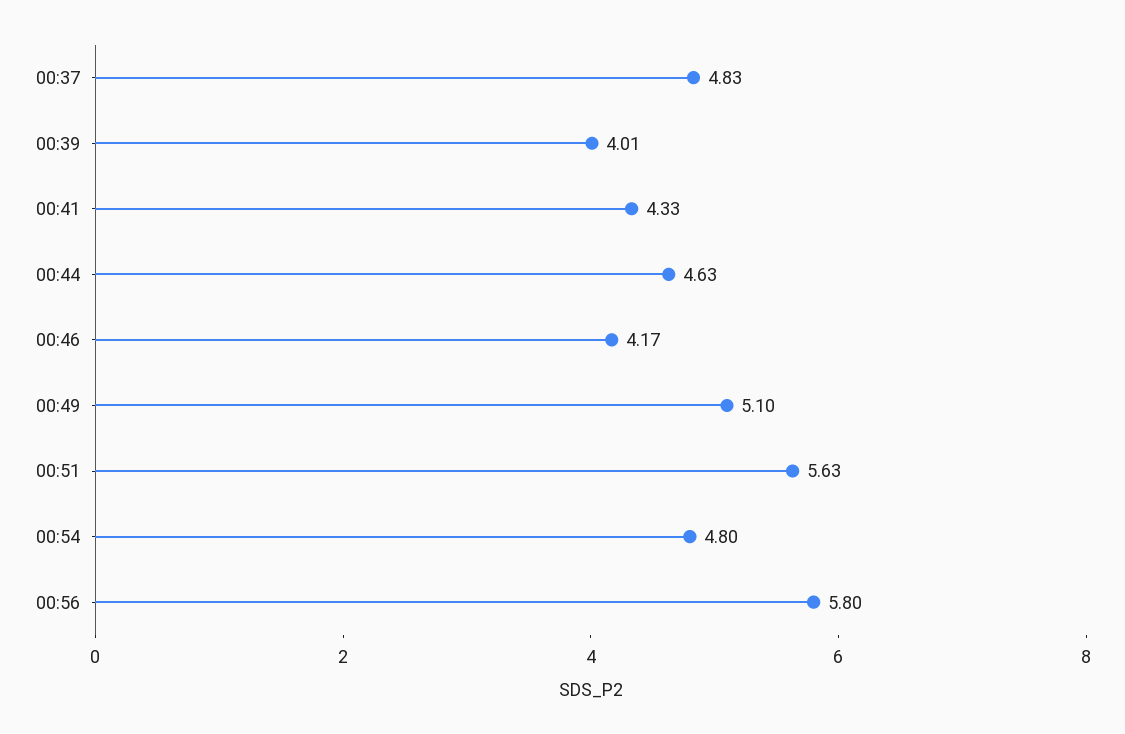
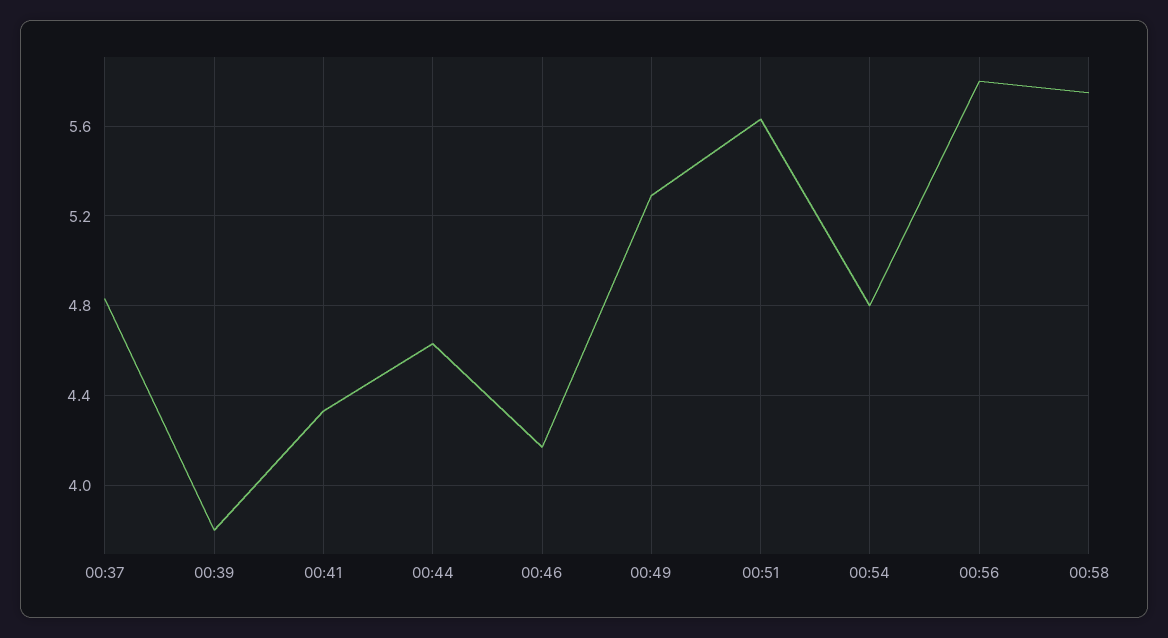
00:39: 4.01 -> 3.8
00:49: 5.1 -> 5.3
00:58: none -> 5.75

